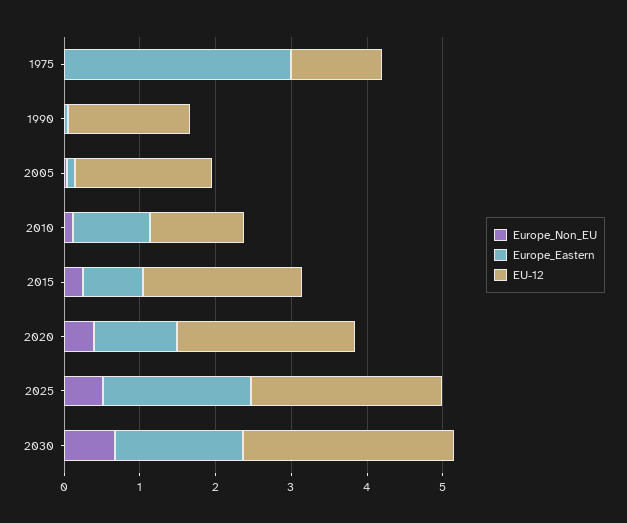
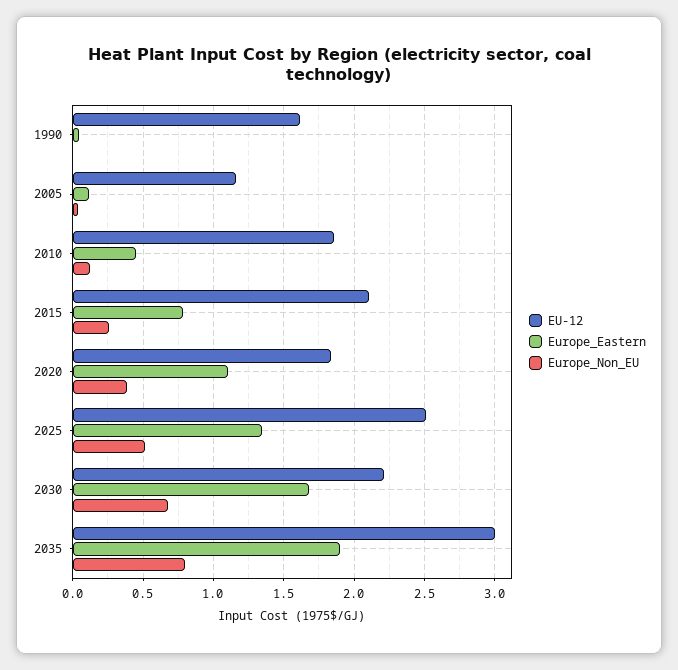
Europe_Non_EU, 1975: 0 -> none
Europe_Eastern, 1975: 3 -> none
EU-12, 1975: 1.2 -> none
EU-12, 2005: 1.8 -> 1.15
Europe_Eastern, 2010: 1 -> 0.45
EU-12, 2010: 1.2 -> 1.85
EU-12, 2020: 2.4 -> 1.85
Europe_Eastern, 2025: 2 -> 1.35
EU-12, 2030: 2.8 -> 2.2
EU-12, 2035: none -> 3
Europe_Eastern, 2035: none -> 1.9
Europe_Non_EU, 2035: none -> 0.8

